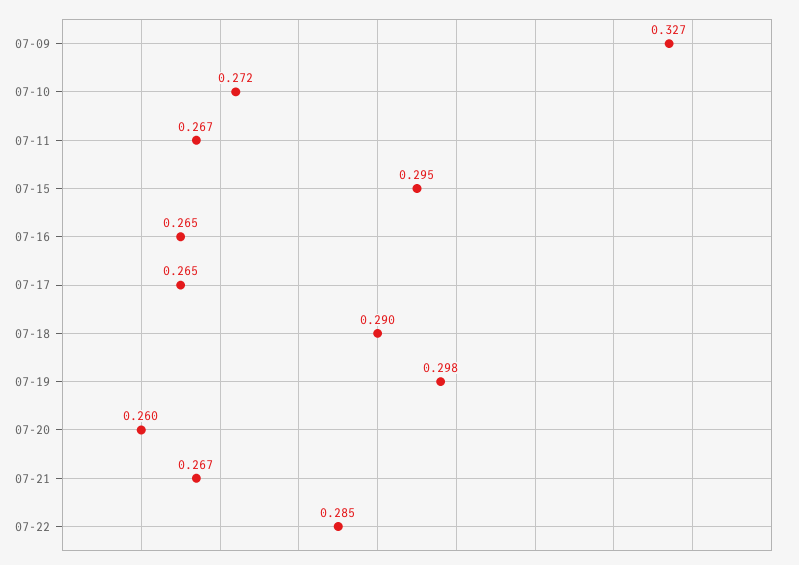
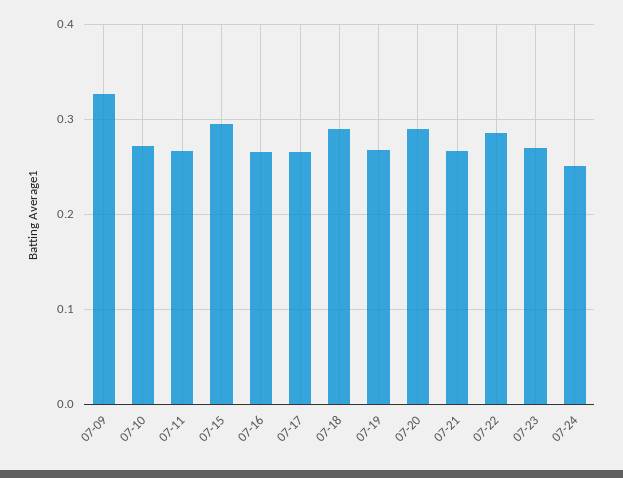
07-19: 0.298 -> 0.27
07-20: 0.26 -> 0.29
07-23: none -> 0.27
07-24: none -> 0.25

